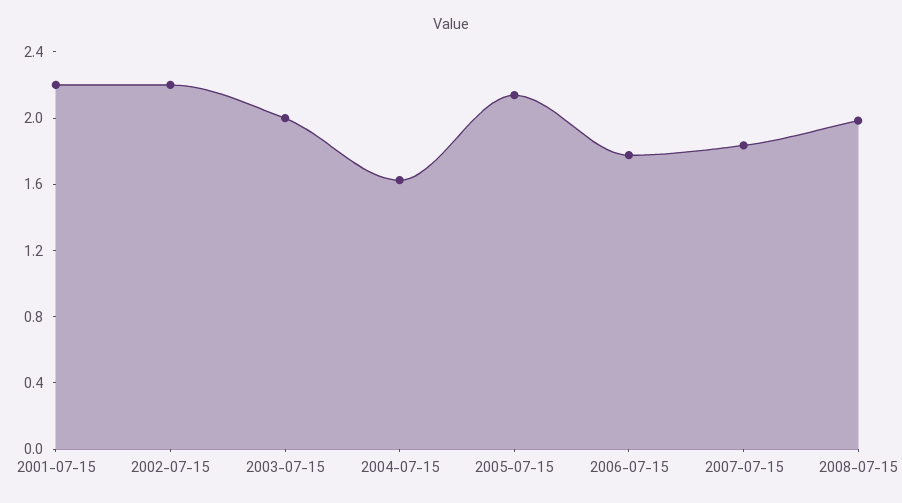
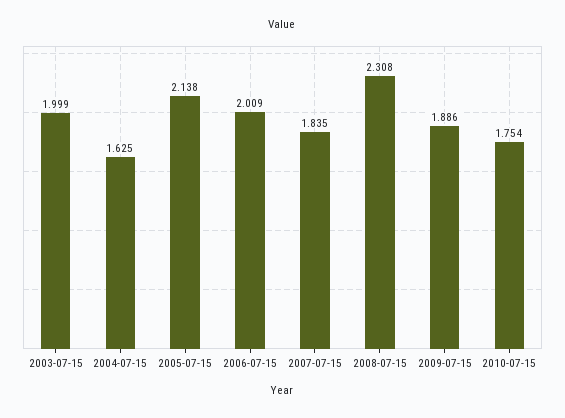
2001-07-15: 2.2 -> none
2002-07-15: 2.2 -> none
2006-07-15: 1.8 -> 2.009
2008-07-15: 2 -> 2.308
2009-07-15: none -> 1.886
2010-07-15: none -> 1.754

